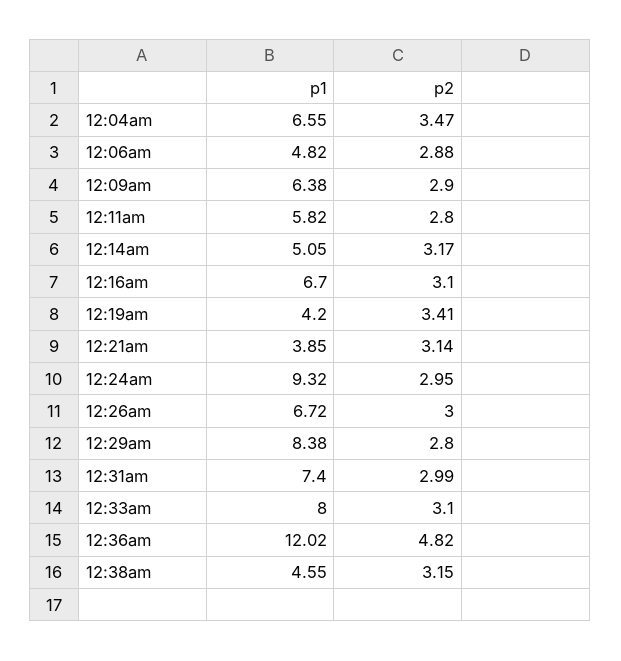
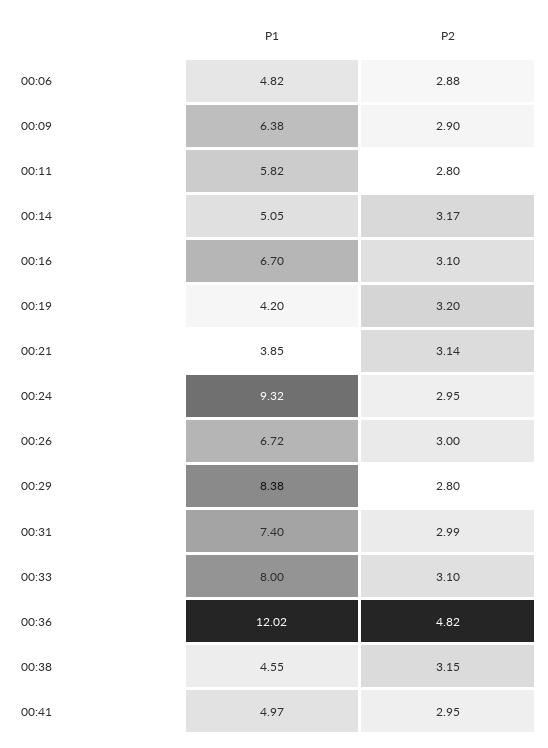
p1, 12:04am: 6.55 -> none
p2, 12:04am: 3.47 -> none
p2, 12:19am: 3.41 -> 3.2
p1, 00:41: none -> 4.97
p2, 00:41: none -> 2.95

